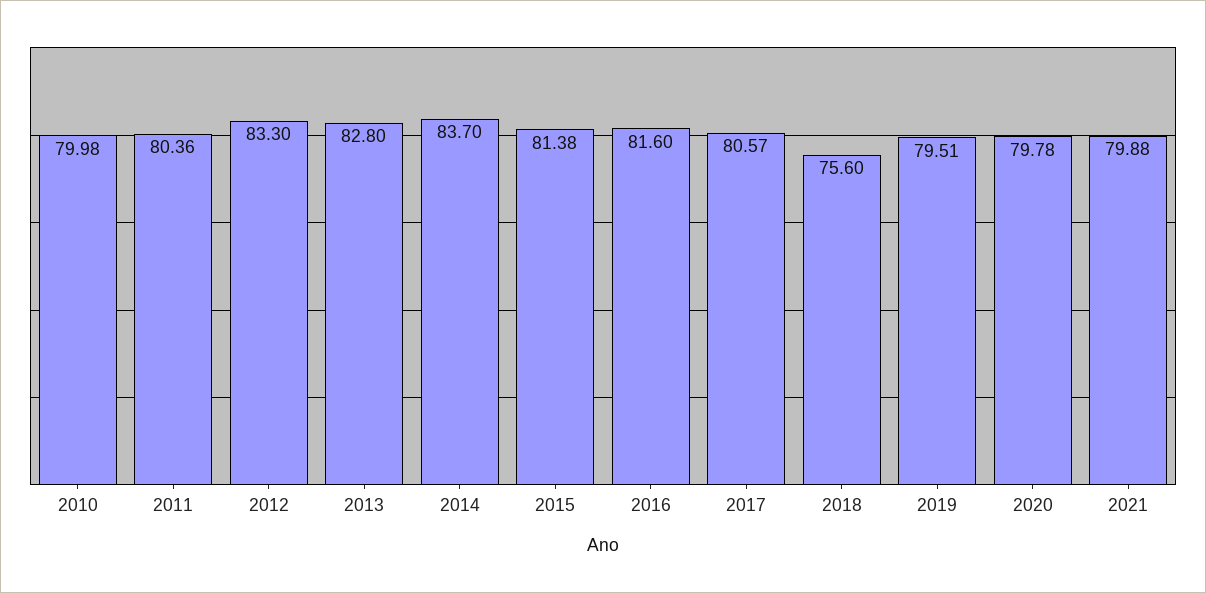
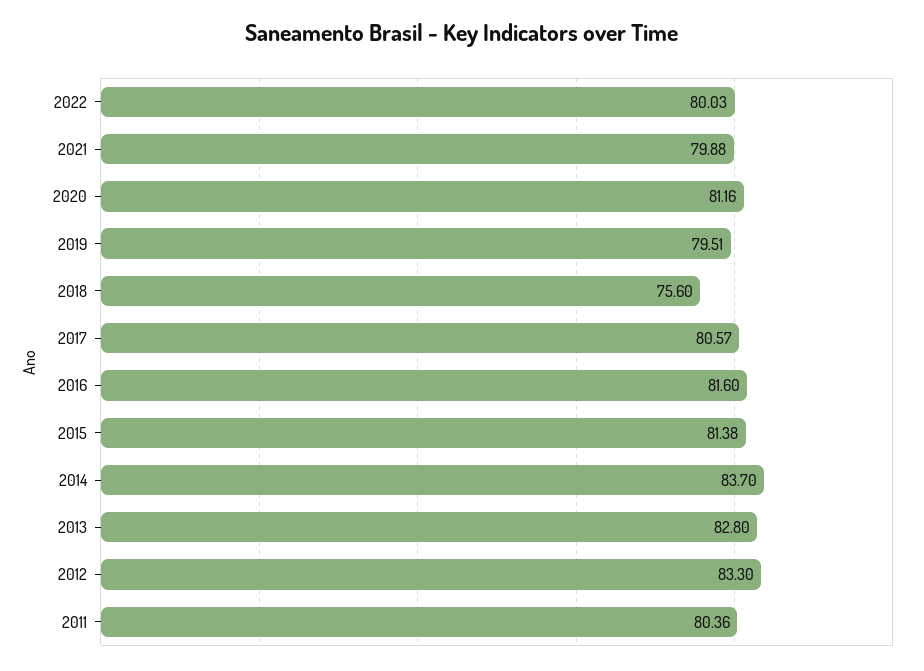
2010: 79.98 -> none
2020: 79.78 -> 81.16
2022: none -> 80.03

